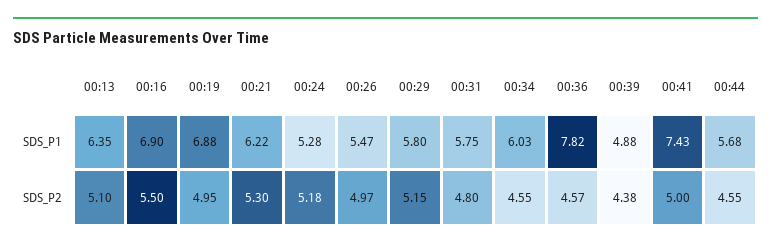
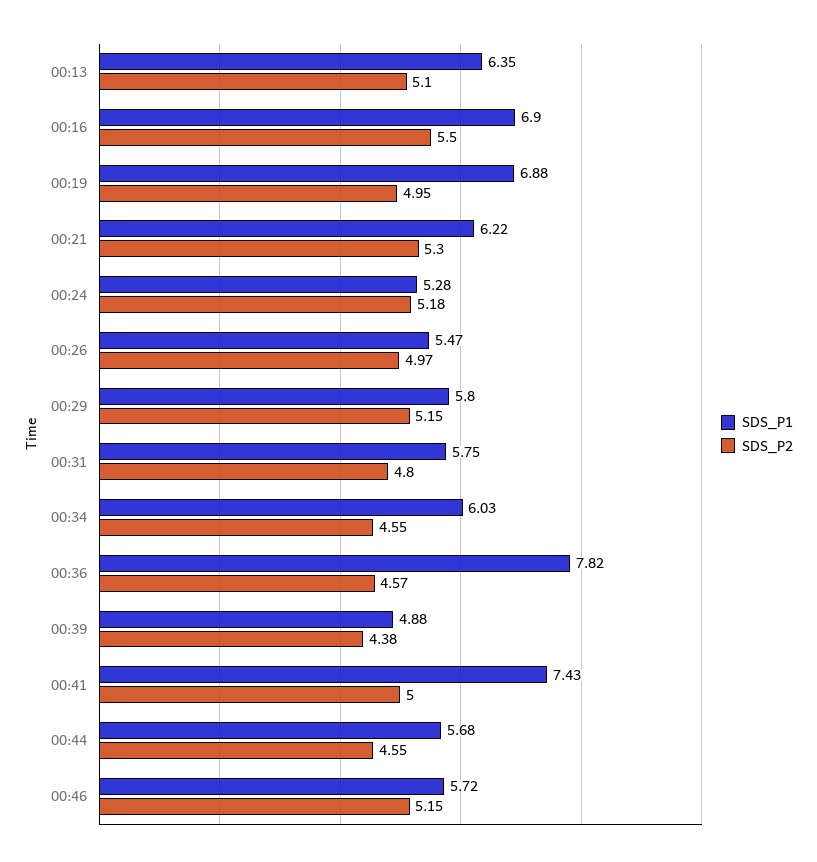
SDS_P1, 00:46: none -> 5.72
SDS_P2, 00:46: none -> 5.15

